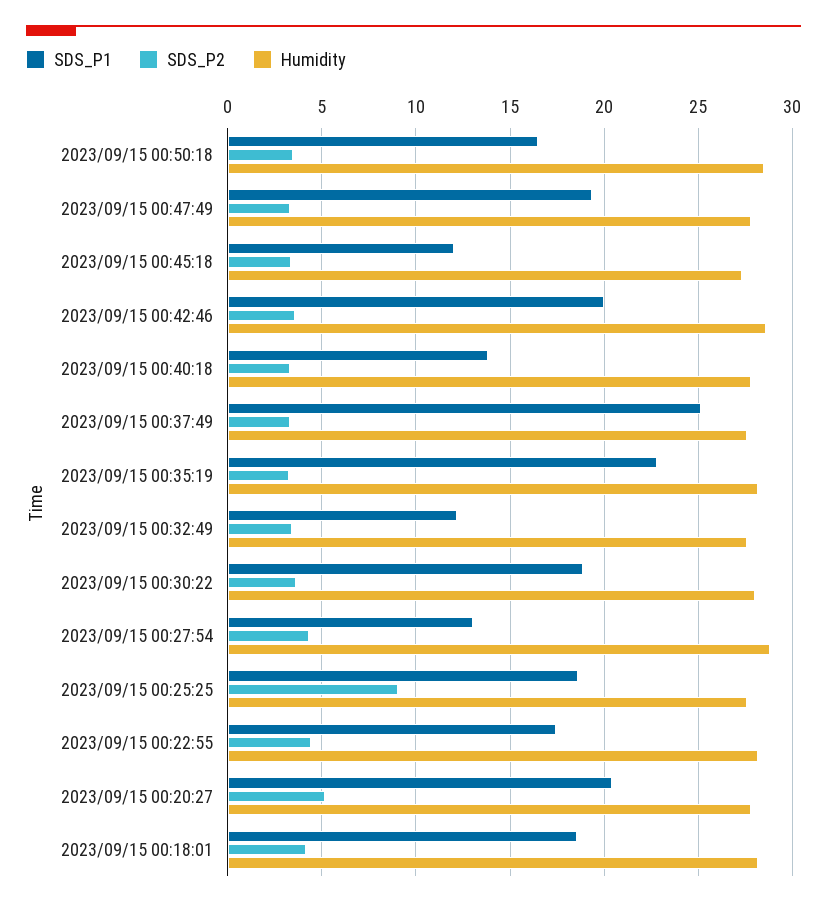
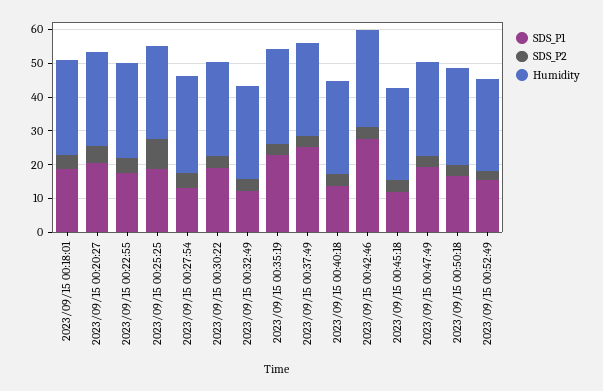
SDS_P1, 2023/09/15 00:42:46: 20 -> 27.5
SDS_P1, 2023/09/15 00:52:49: none -> 15
SDS_P2, 2023/09/15 00:52:49: none -> 2.5
Humidity, 2023/09/15 00:52:49: none -> 27.5

